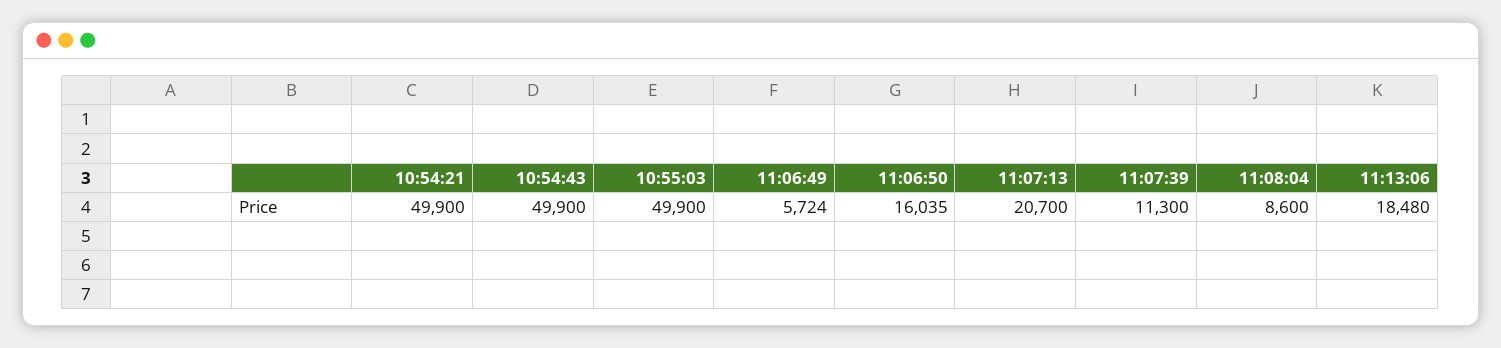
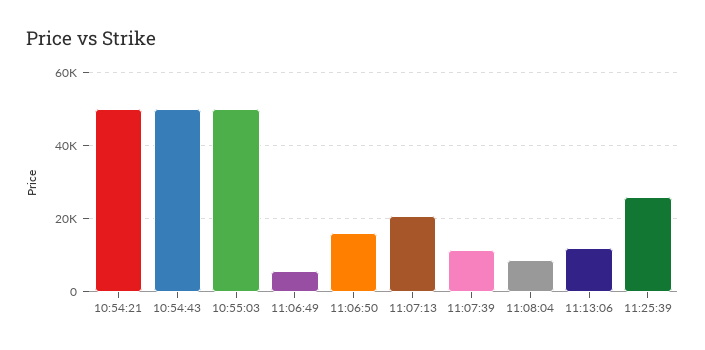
11:13:06: 18480 -> 12000
11:25:39: none -> 26000

